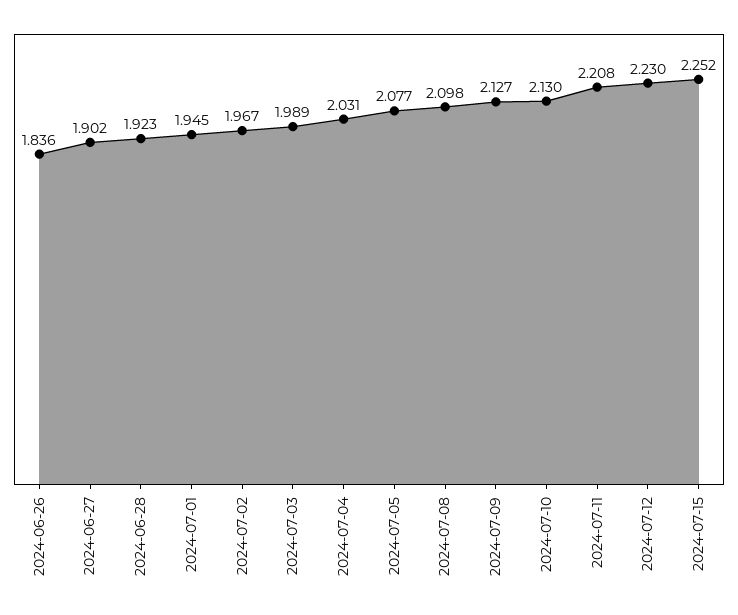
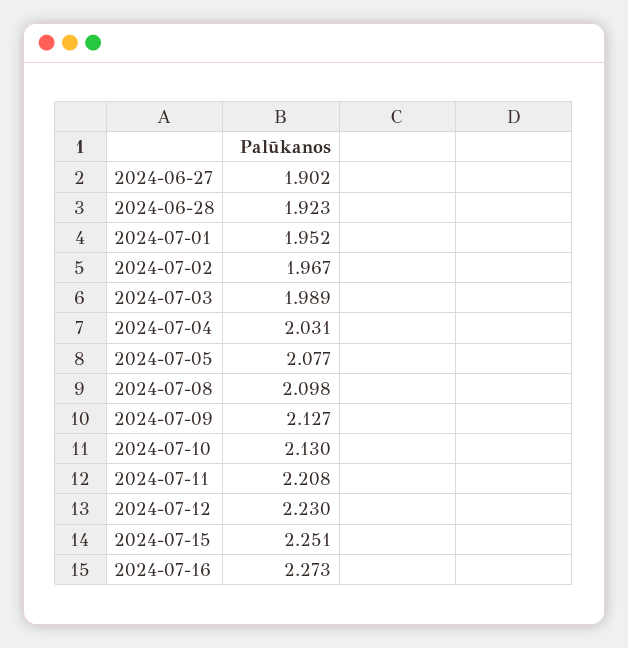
2024-06-26: 1.836 -> none
2024-07-01: 1.945 -> 1.952
2024-07-15: 2.252 -> 2.251
2024-07-16: none -> 2.273

